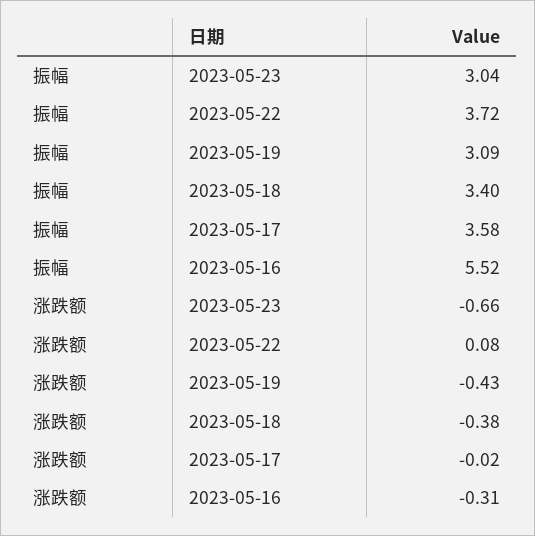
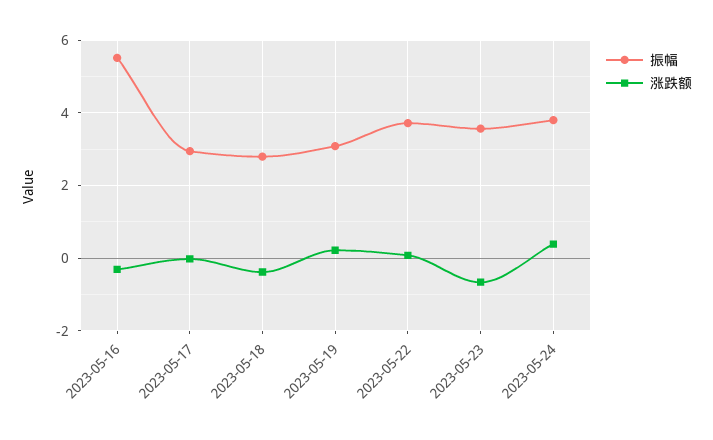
振幅, 2023-05-23: 3.04 -> 3.6
振幅, 2023-05-18: 3.4 -> 2.8
振幅, 2023-05-17: 3.58 -> 3
涨跌额, 2023-05-19: -0.43 -> 0.2
振幅, 2023-05-24: none -> 3.8
涨跌额, 2023-05-24: none -> 0.4

